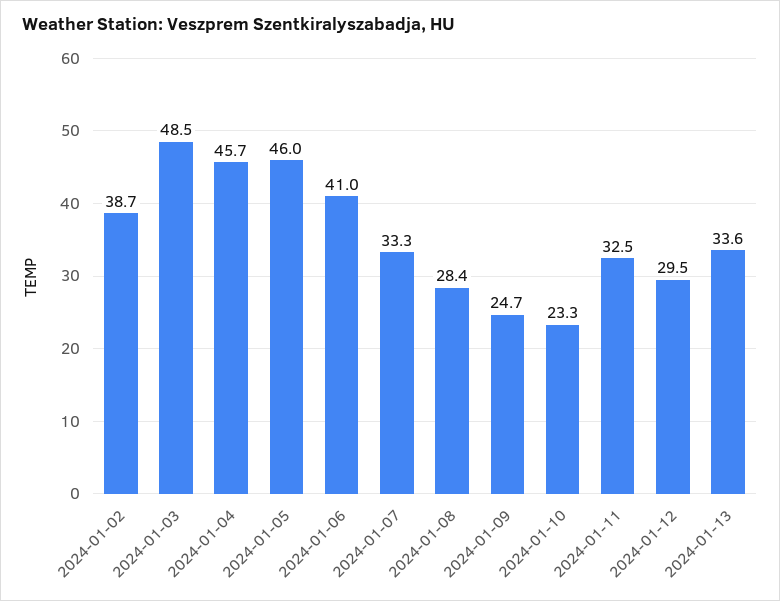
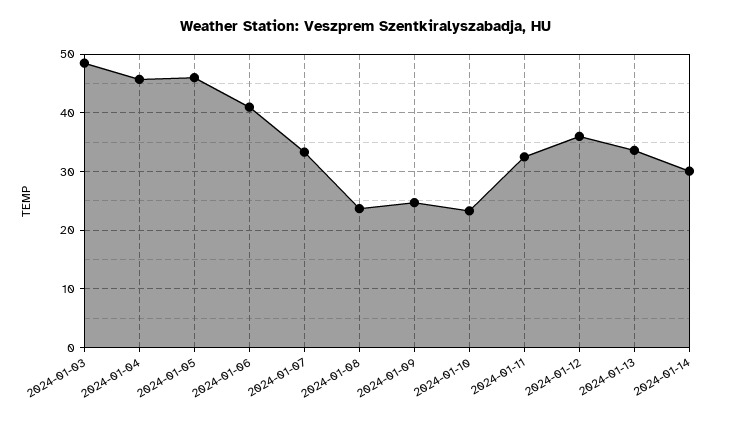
2024-01-02: 38.7 -> none
2024-01-08: 28.4 -> 24
2024-01-12: 29.5 -> 36
2024-01-14: none -> 30

